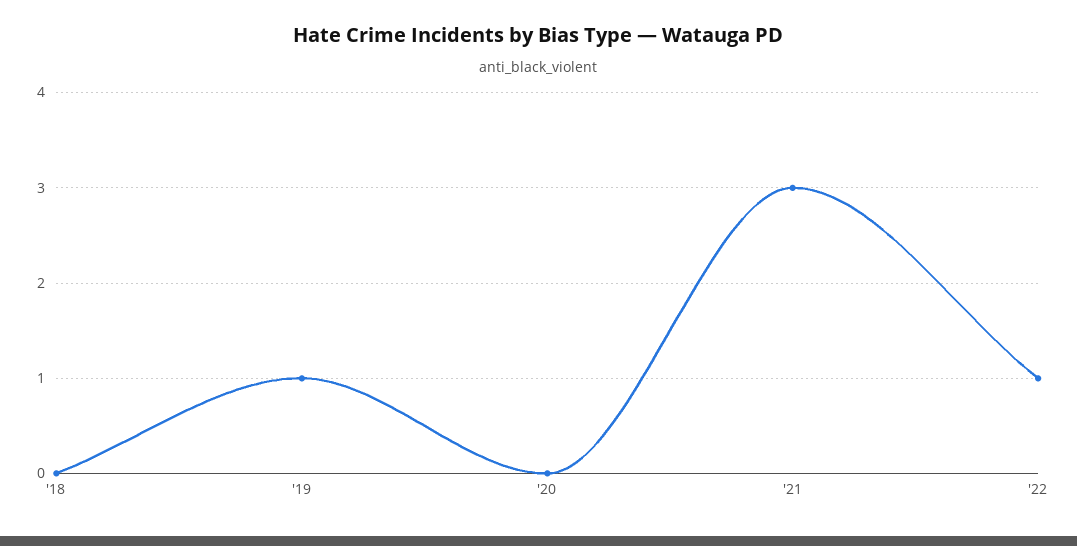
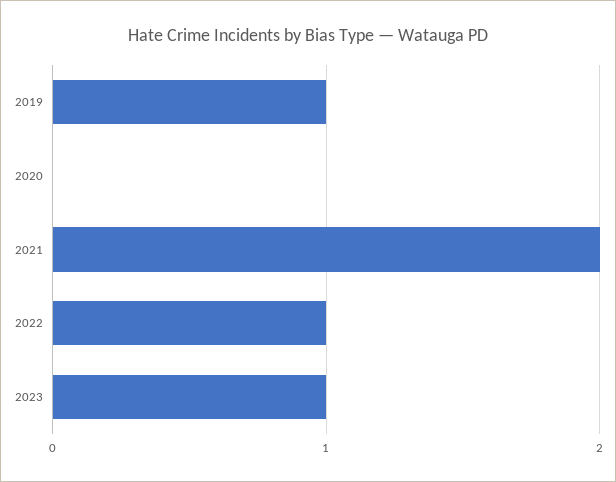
'18: 0 -> none
'21: 3 -> 2
2023: none -> 1

